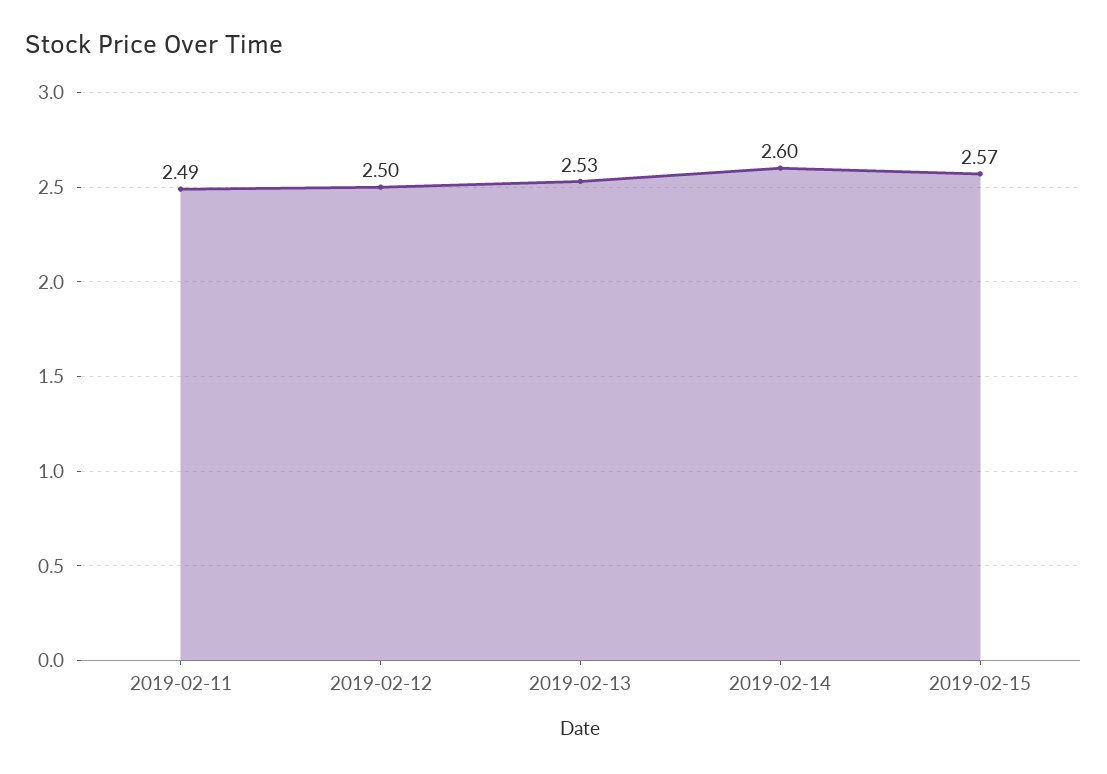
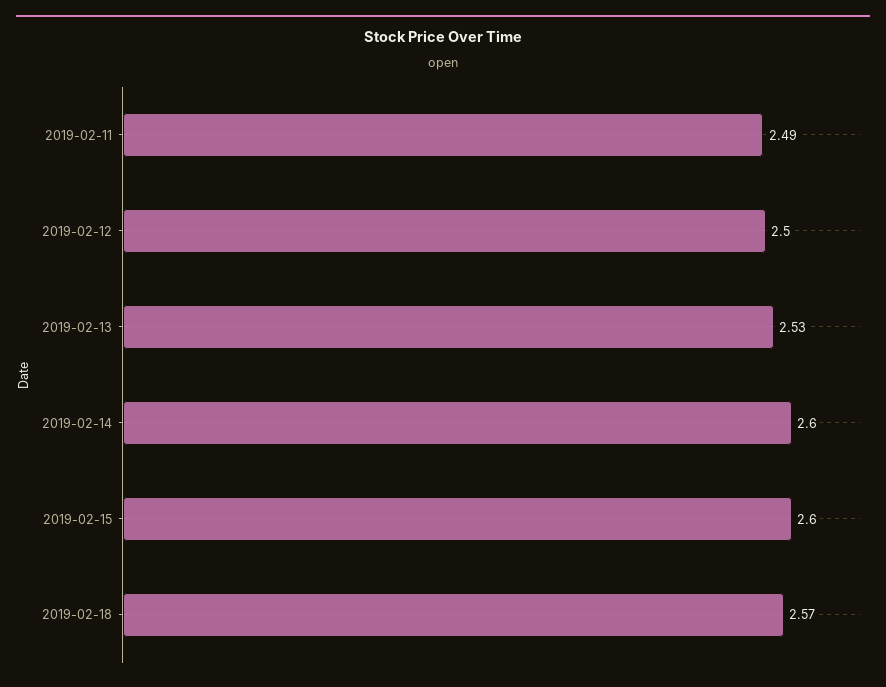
2019-02-15: 2.57 -> 2.6
2019-02-18: none -> 2.57

